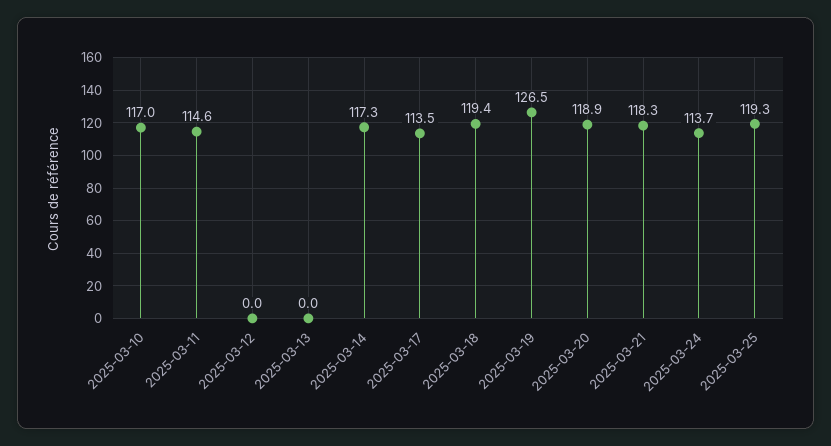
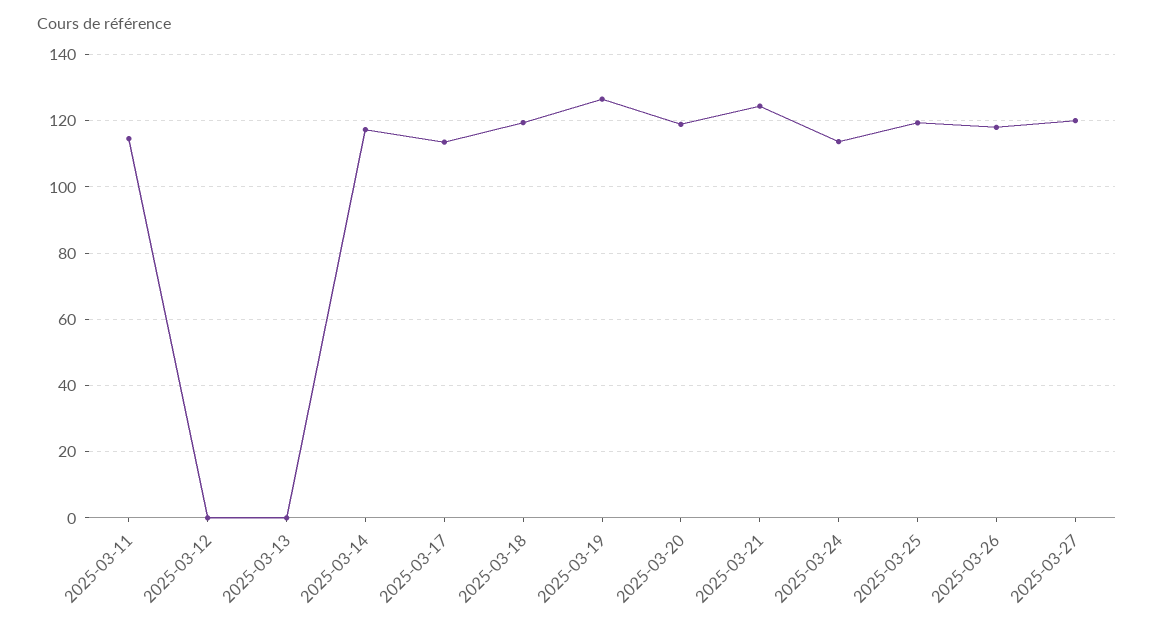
2025-03-10: 117 -> none
2025-03-21: 118.3 -> 124
2025-03-26: none -> 118
2025-03-27: none -> 120

